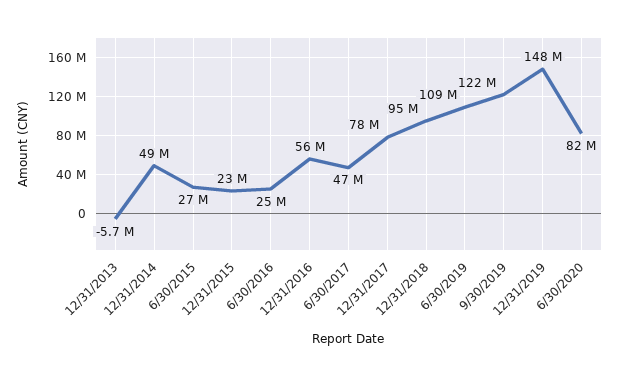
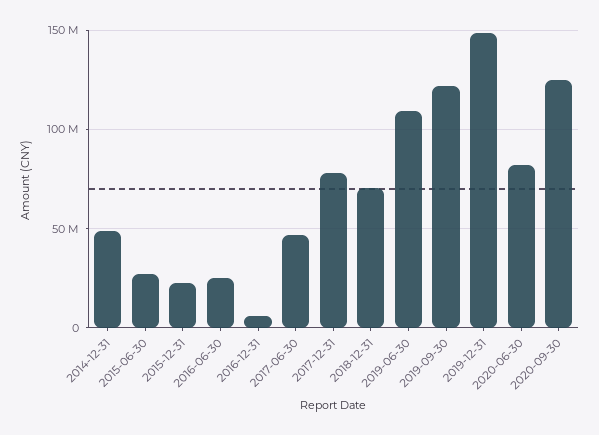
12/31/2013: -5700000 -> none
12/31/2016: 56000000 -> 5000000
12/31/2018: 95000000 -> 70000000
2020-09-30: none -> 125000000

